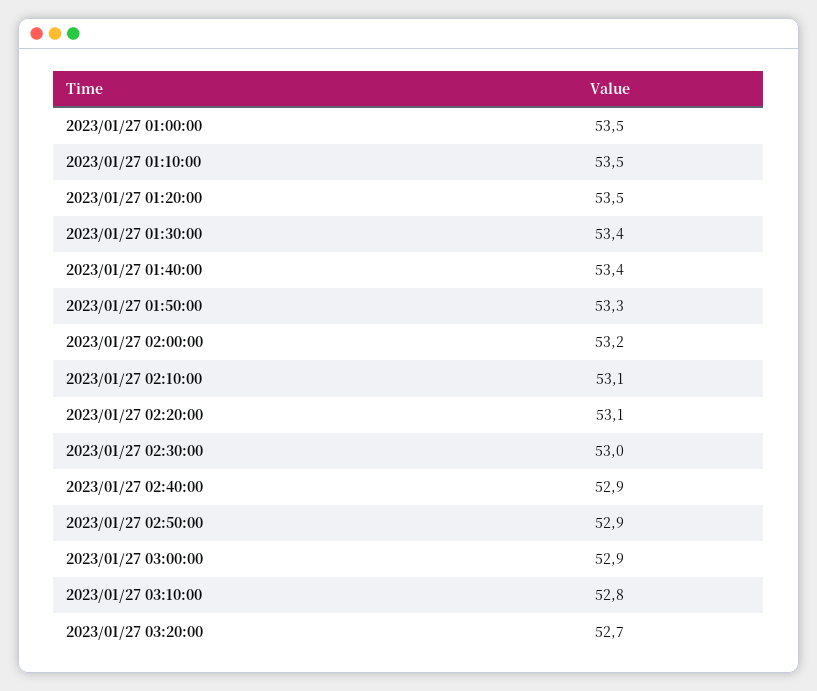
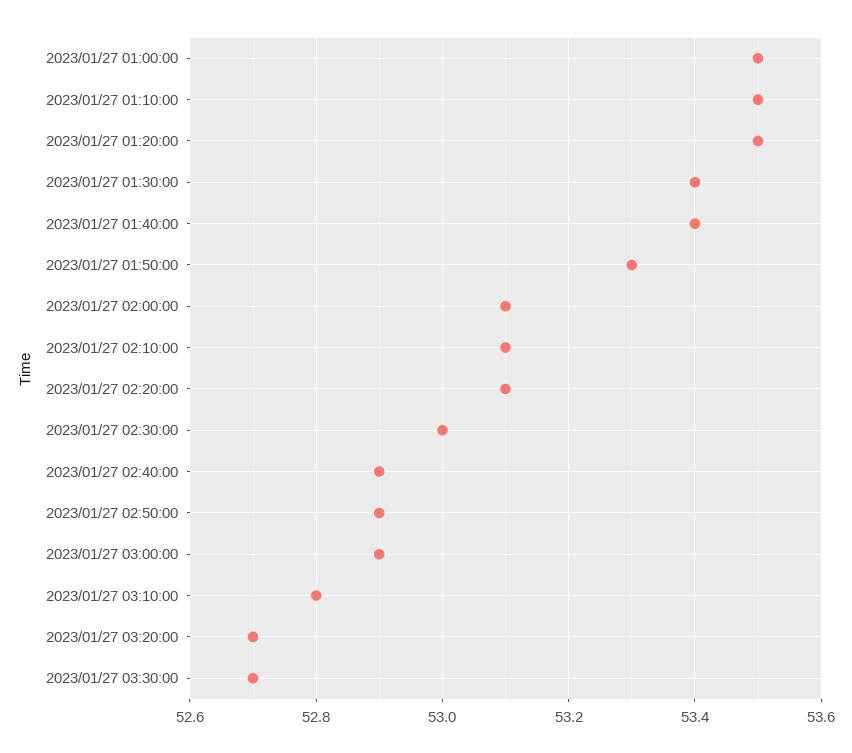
2023/01/27 02:00:00: 53.2 -> 53.1
2023/01/27 03:30:00: none -> 52.7

